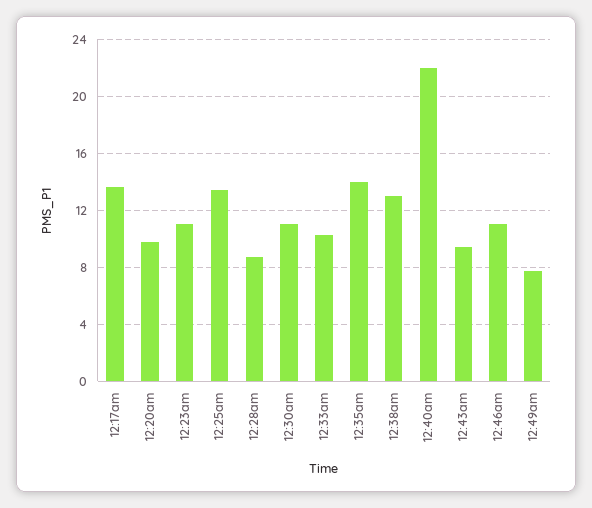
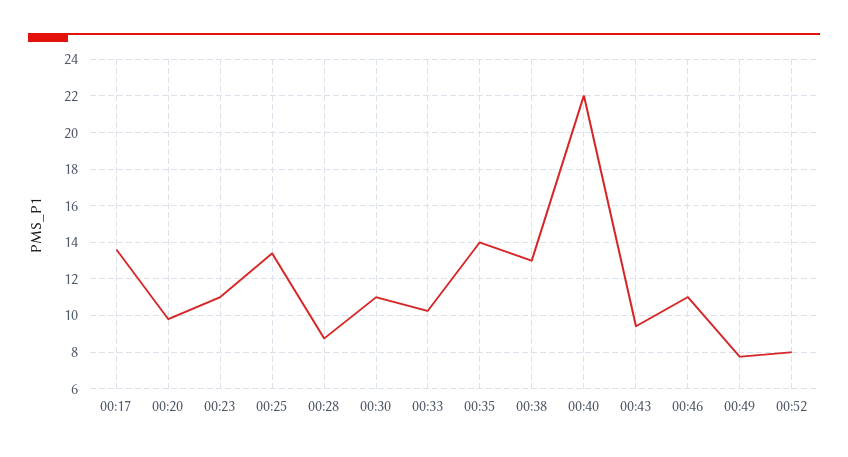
00:52: none -> 8

